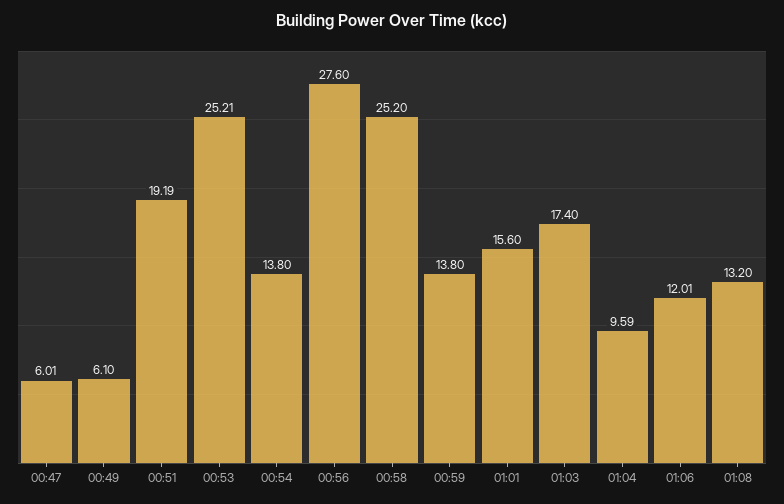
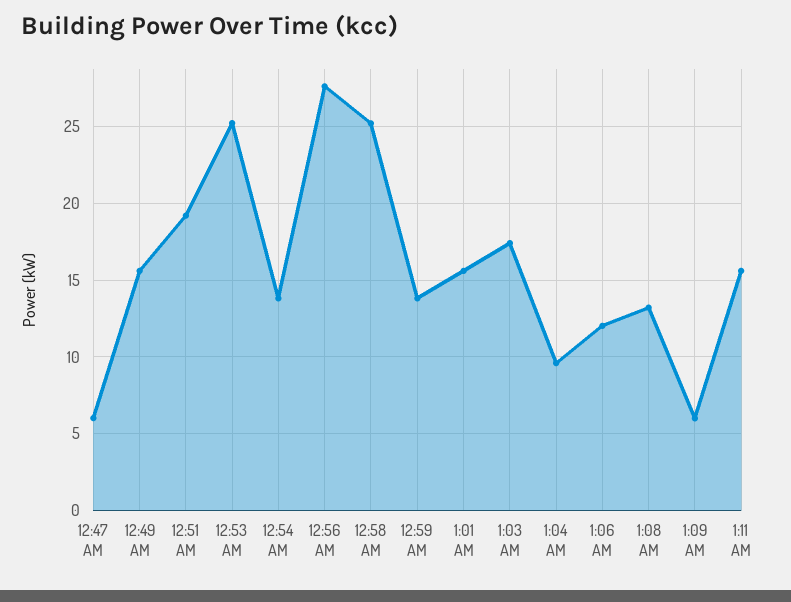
00:49: 6.1 -> 15.5
1:09 AM: none -> 6
1:11 AM: none -> 15.5

